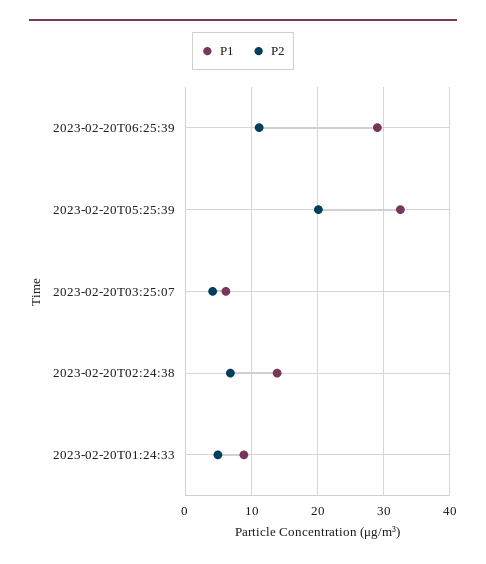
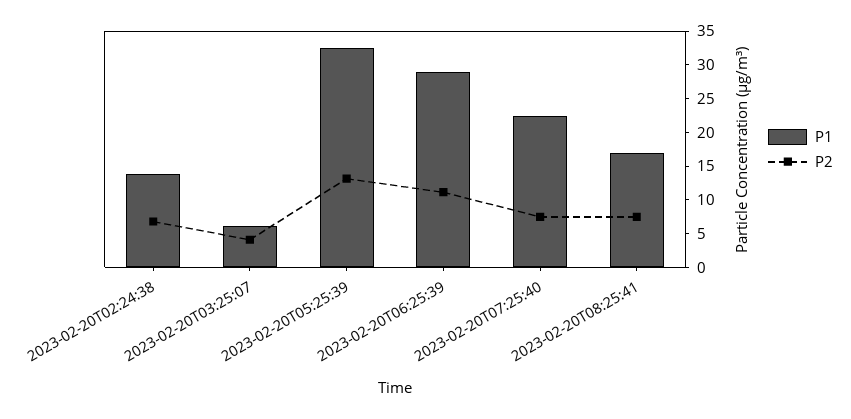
P2, 2023-02-20T05:25:39: 20 -> 12.5
P1, 2023-02-20T01:24:33: 9 -> none
P2, 2023-02-20T01:24:33: 5 -> none
P1, 2023-02-20T07:25:40: none -> 22.5
P2, 2023-02-20T07:25:40: none -> 7.5
P1, 2023-02-20T08:25:41: none -> 17.5
P2, 2023-02-20T08:25:41: none -> 7.5

